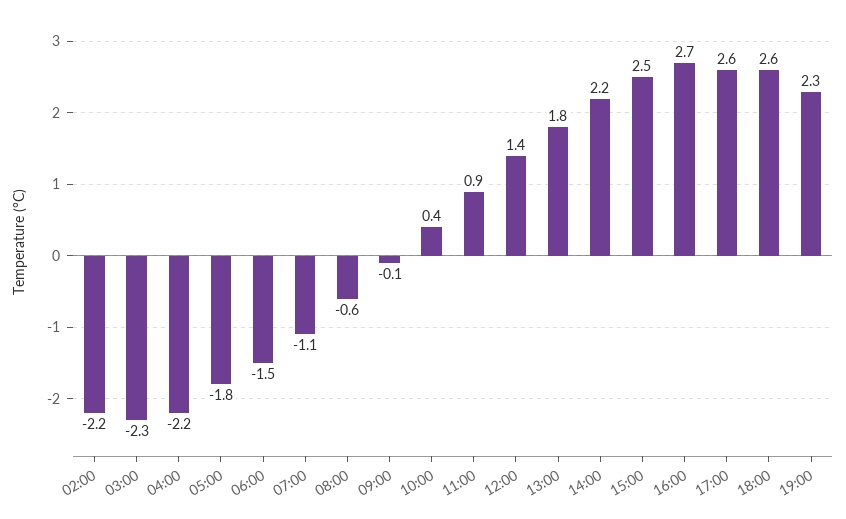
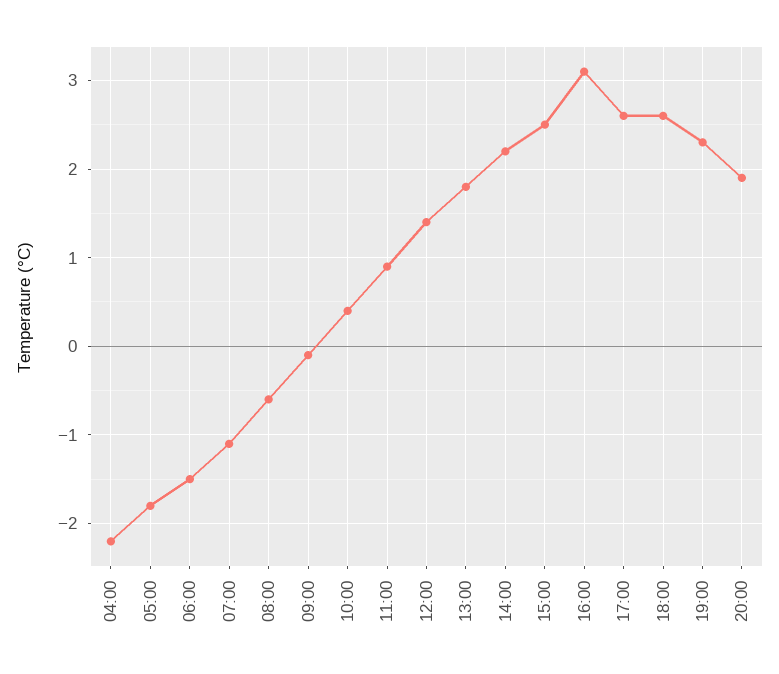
02:00: -2.2 -> none
03:00: -2.3 -> none
16:00: 2.7 -> 3.1
20:00: none -> 1.9

